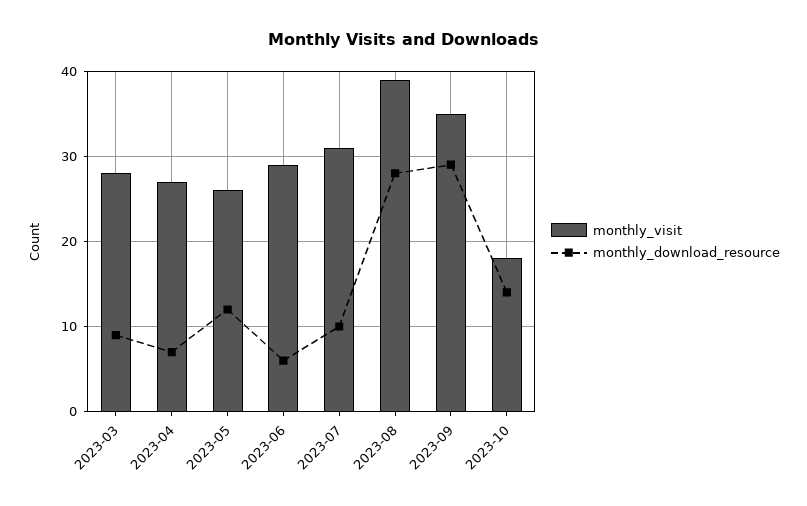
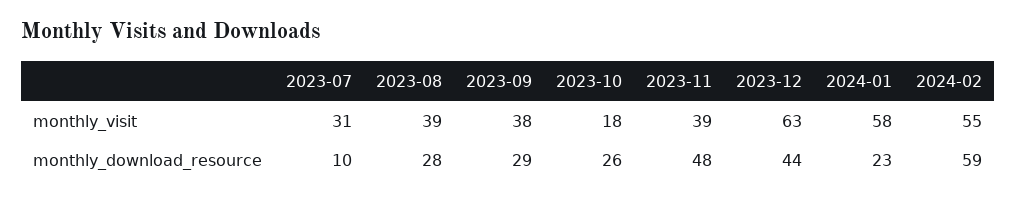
monthly_visit, 2023-03: 28 -> none
monthly_download_resource, 2023-03: 9 -> none
monthly_visit, 2023-04: 27 -> none
monthly_download_resource, 2023-04: 7 -> none
monthly_visit, 2023-05: 26 -> none
monthly_download_resource, 2023-05: 12 -> none
monthly_visit, 2023-06: 29 -> none
monthly_download_resource, 2023-06: 6 -> none
monthly_visit, 2023-09: 35 -> 38
monthly_download_resource, 2023-10: 14 -> 26
monthly_visit, 2023-11: none -> 39
monthly_visit, 2023-12: none -> 63
monthly_visit, 2024-01: none -> 58
monthly_visit, 2024-02: none -> 55
monthly_download_resource, 2023-11: none -> 48
monthly_download_resource, 2023-12: none -> 44
monthly_download_resource, 2024-01: none -> 23
monthly_download_resource, 2024-02: none -> 59

